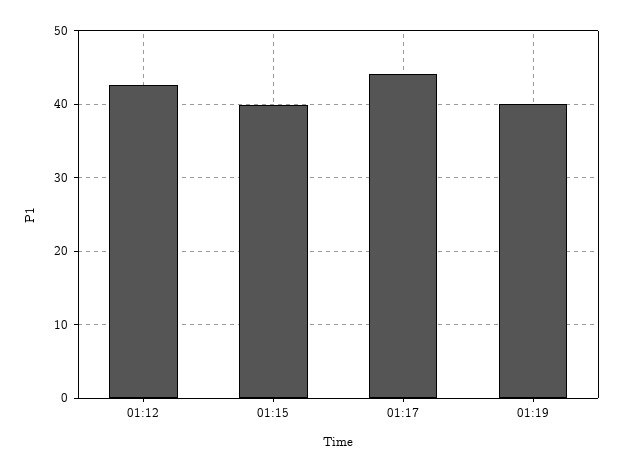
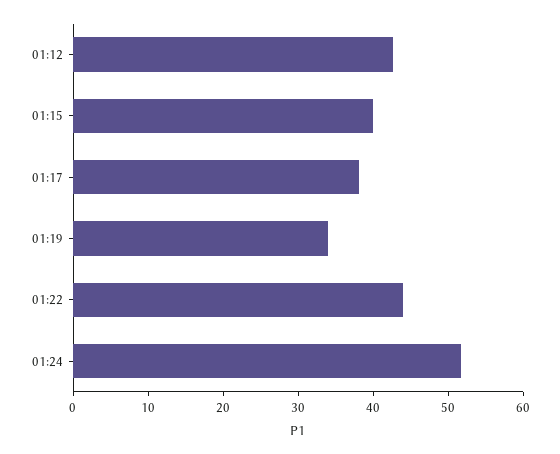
01:17: 44 -> 38
01:19: 40 -> 34
01:22: none -> 44
01:24: none -> 52

